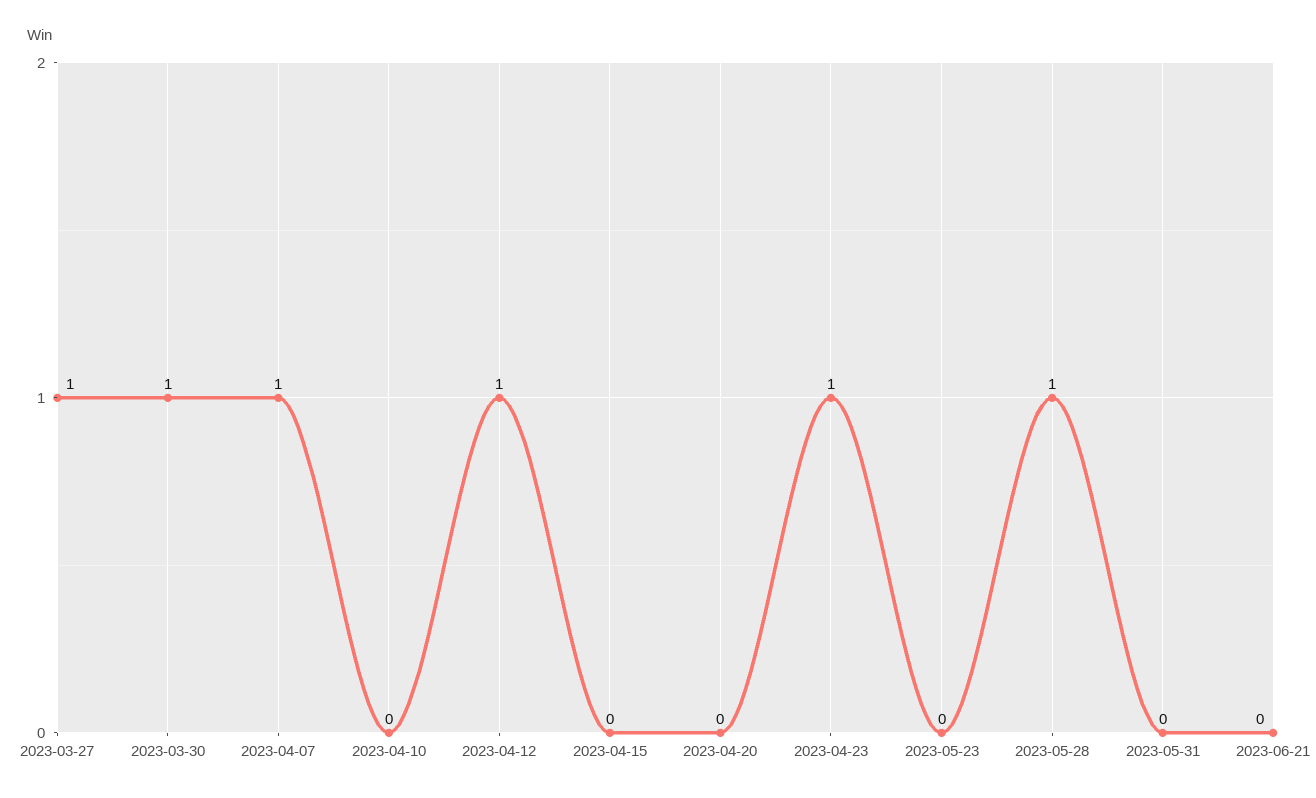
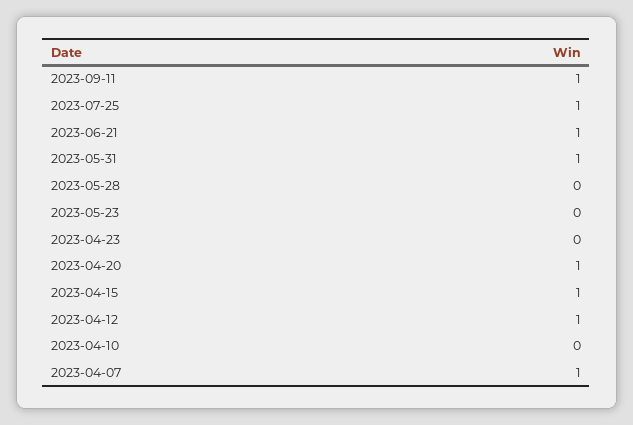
2023-03-27: 1 -> none
2023-03-30: 1 -> none
2023-04-15: 0 -> 1
2023-04-20: 0 -> 1
2023-04-23: 1 -> 0
2023-05-28: 1 -> 0
2023-05-31: 0 -> 1
2023-06-21: 0 -> 1
2023-09-11: none -> 1
2023-07-25: none -> 1

